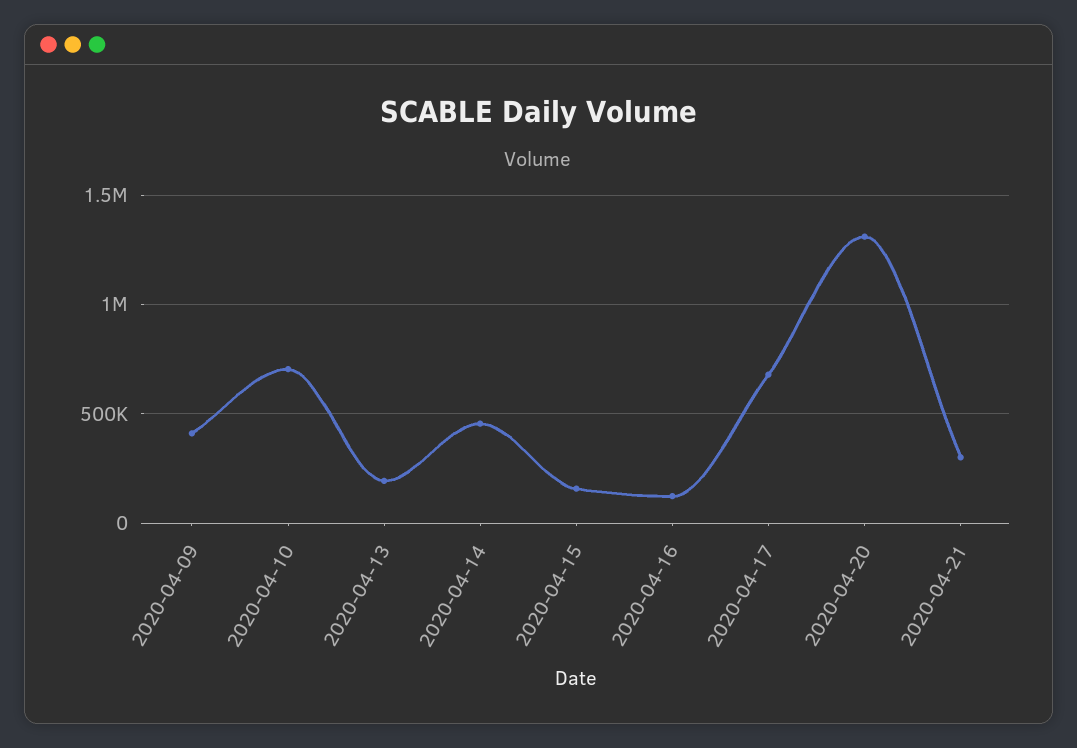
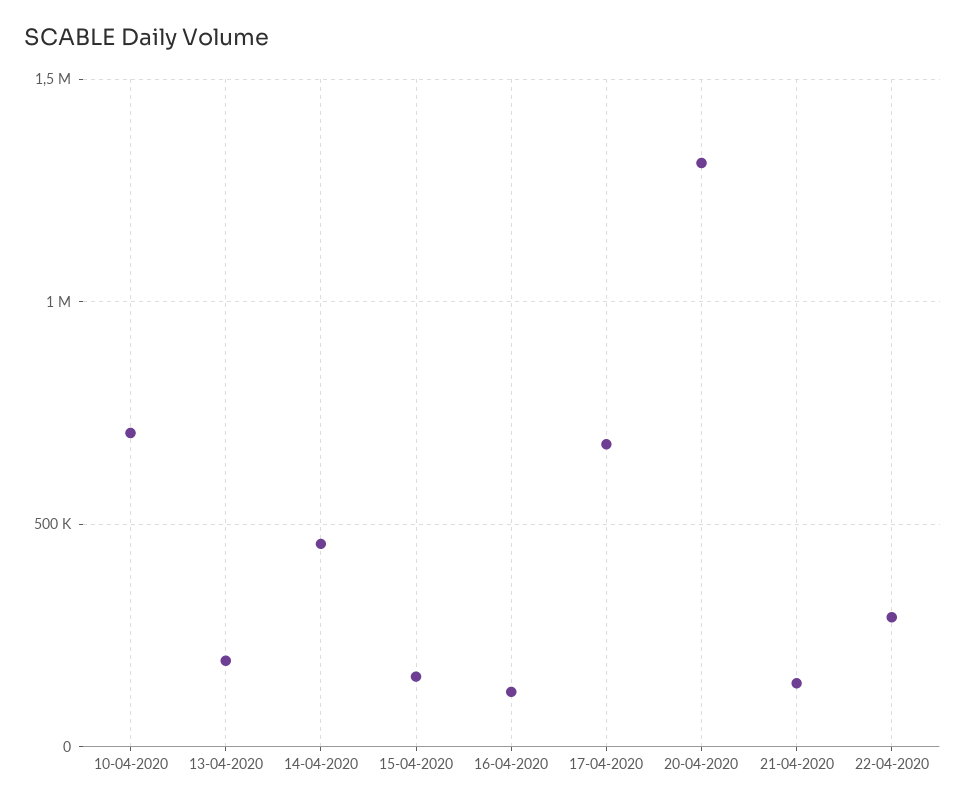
2020-04-09: 400000 -> none
2020-04-21: 300000 -> 150000
22-04-2020: none -> 300000

